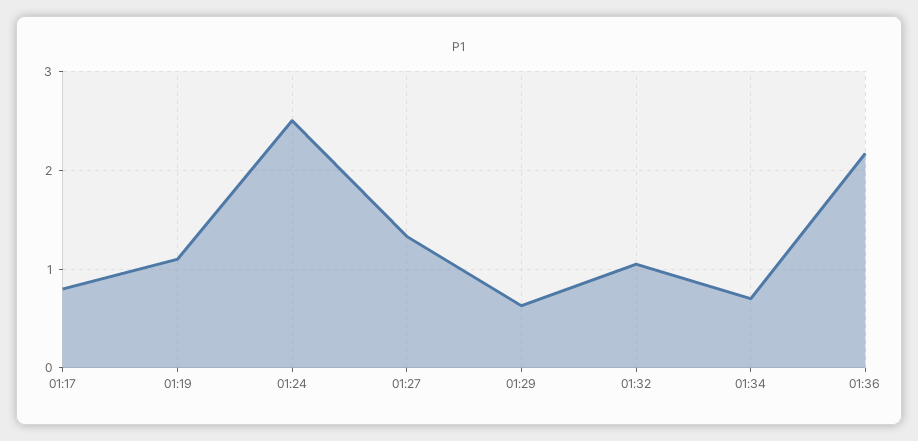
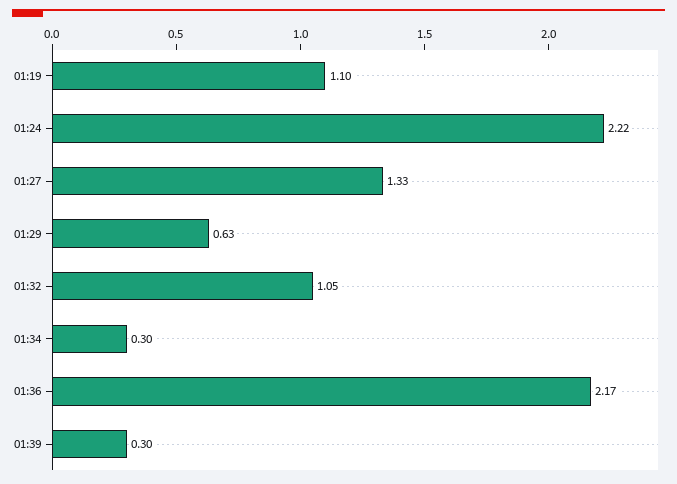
01:17: 0.8 -> none
01:24: 2.5 -> 2.22
01:34: 0.7 -> 0.3
01:39: none -> 0.3

